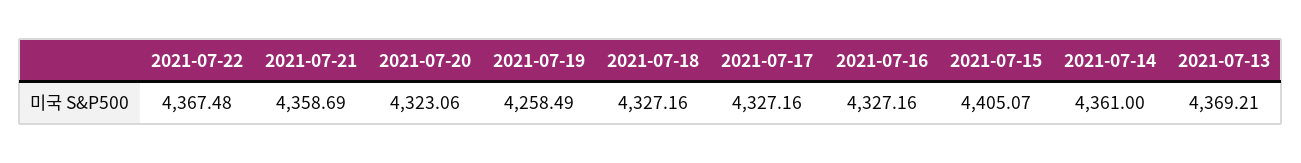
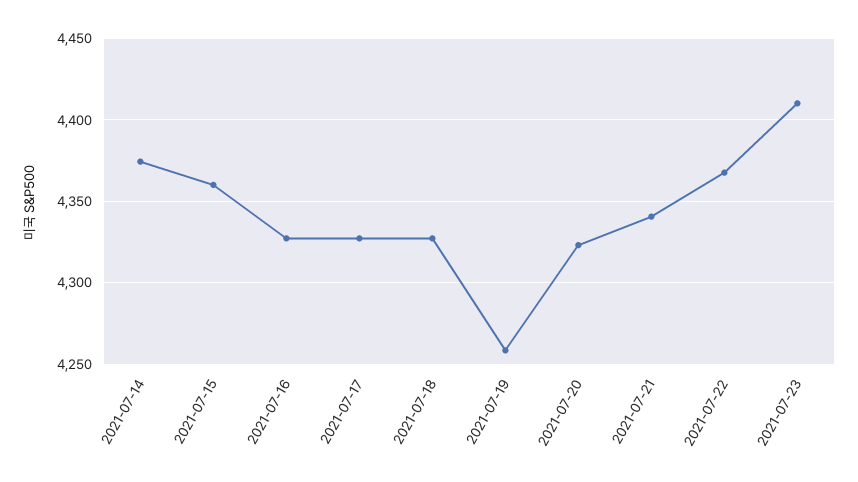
2021-07-21: 4358.69 -> 4340
2021-07-15: 4405.07 -> 4360
2021-07-14: 4361 -> 4375
2021-07-13: 4369.21 -> none
2021-07-23: none -> 4410

